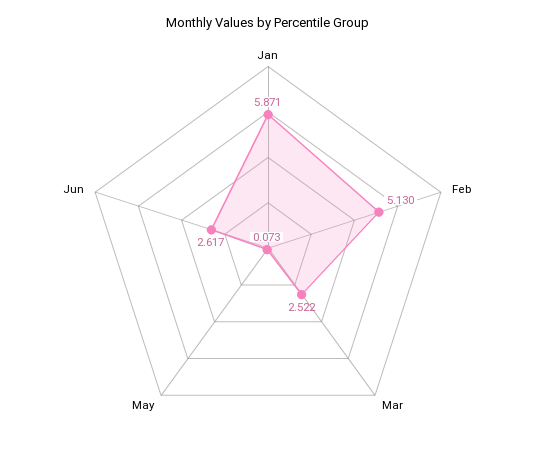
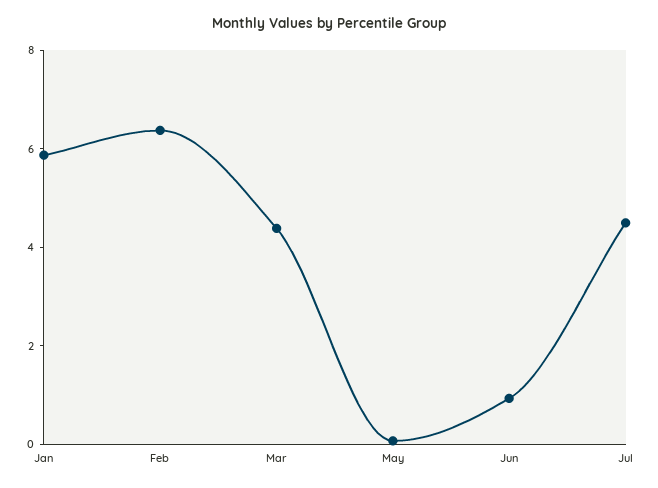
Feb: 5.13 -> 6.5
Mar: 2.522 -> 4.5
Jun: 2.617 -> 1
Jul: none -> 4.5

